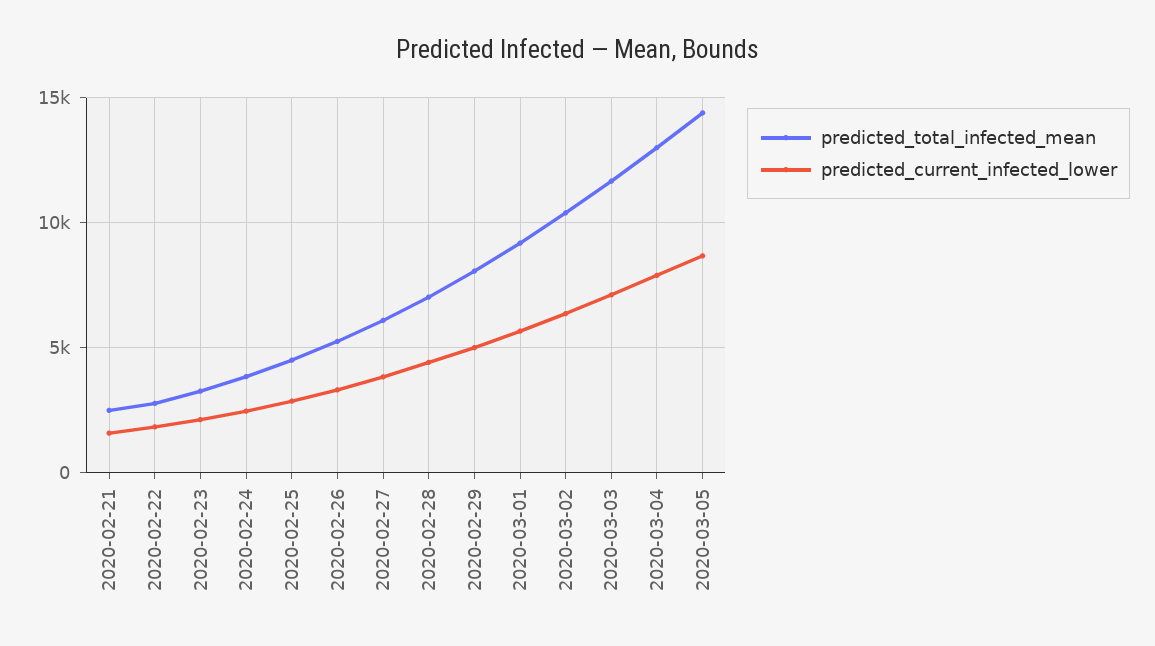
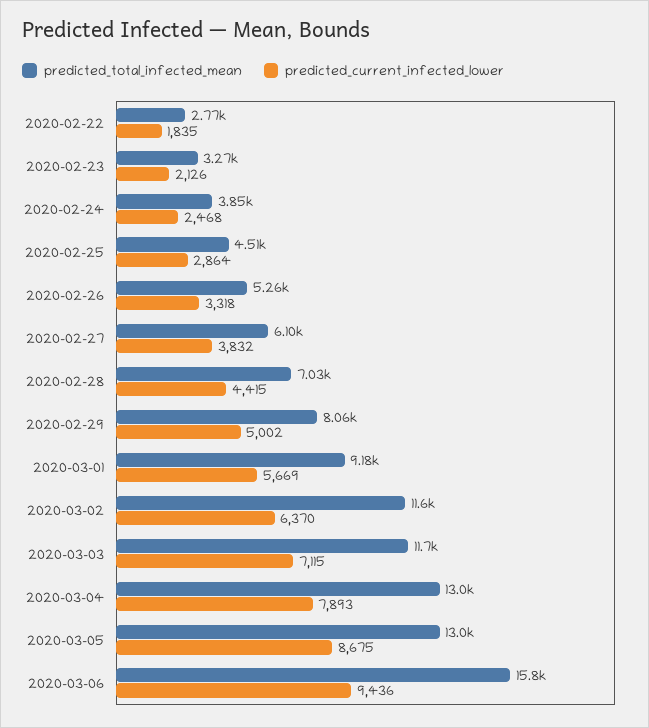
predicted_total_infected_mean, 2020-02-21: 2500 -> none
predicted_current_infected_lower, 2020-02-21: 1500 -> none
predicted_total_infected_mean, 2020-03-02: 10500 -> 11600
predicted_total_infected_mean, 2020-03-05: 14500 -> 13000
predicted_total_infected_mean, 2020-03-06: none -> 15800
predicted_current_infected_lower, 2020-03-06: none -> 9436

